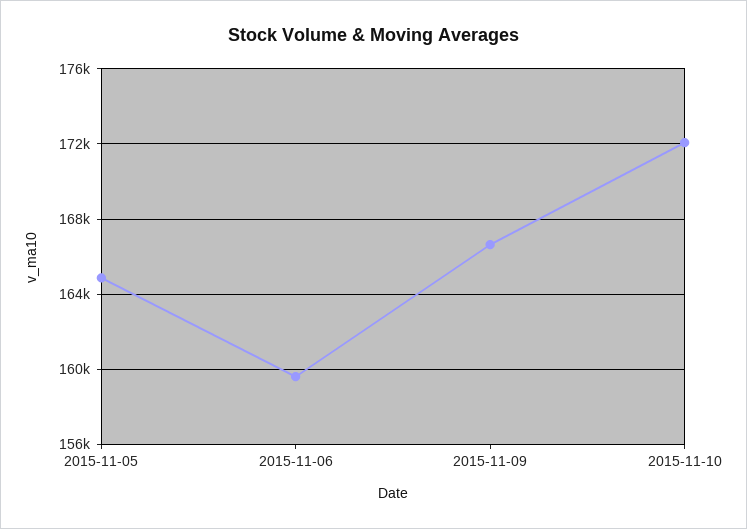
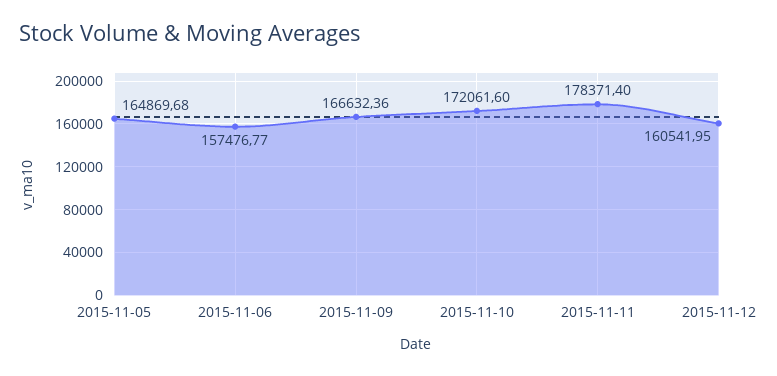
2015-11-06: 159500 -> 157476.77
2015-11-11: none -> 178371.4
2015-11-12: none -> 160541.95

